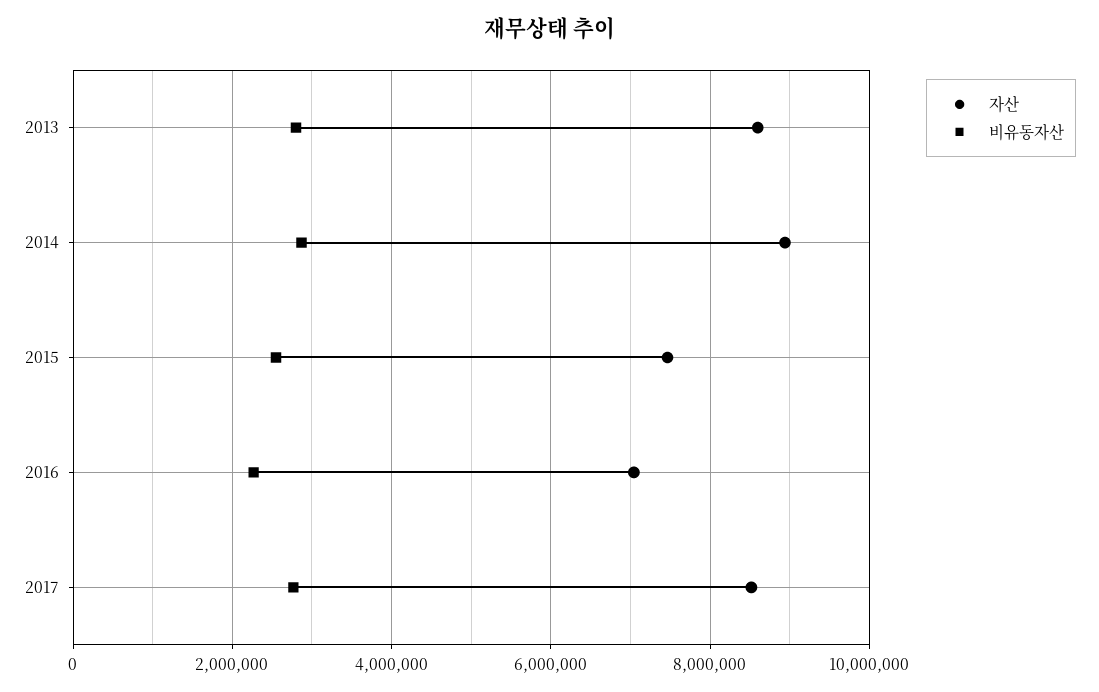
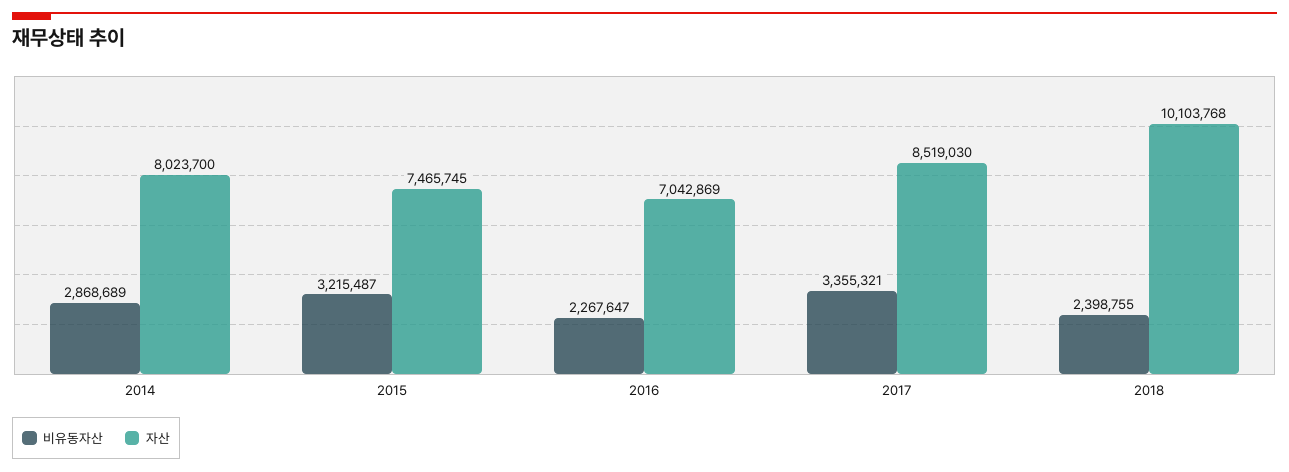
자산, 2013: 8600000 -> none
비유동자산, 2013: 2800000 -> none
자산, 2014: 9000000 -> 8023700
비유동자산, 2015: 2600000 -> 3215487
비유동자산, 2017: 2800000 -> 3355321
비유동자산, 2018: none -> 2398755
자산, 2018: none -> 10103768

